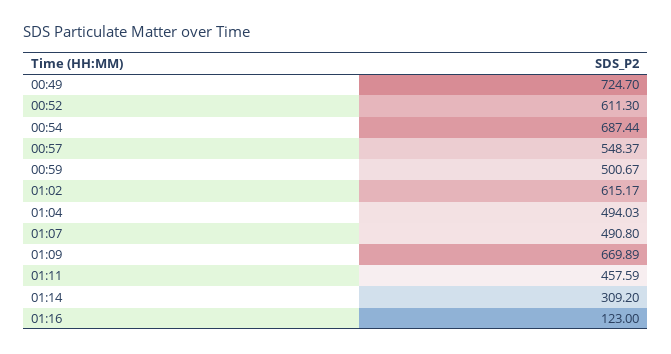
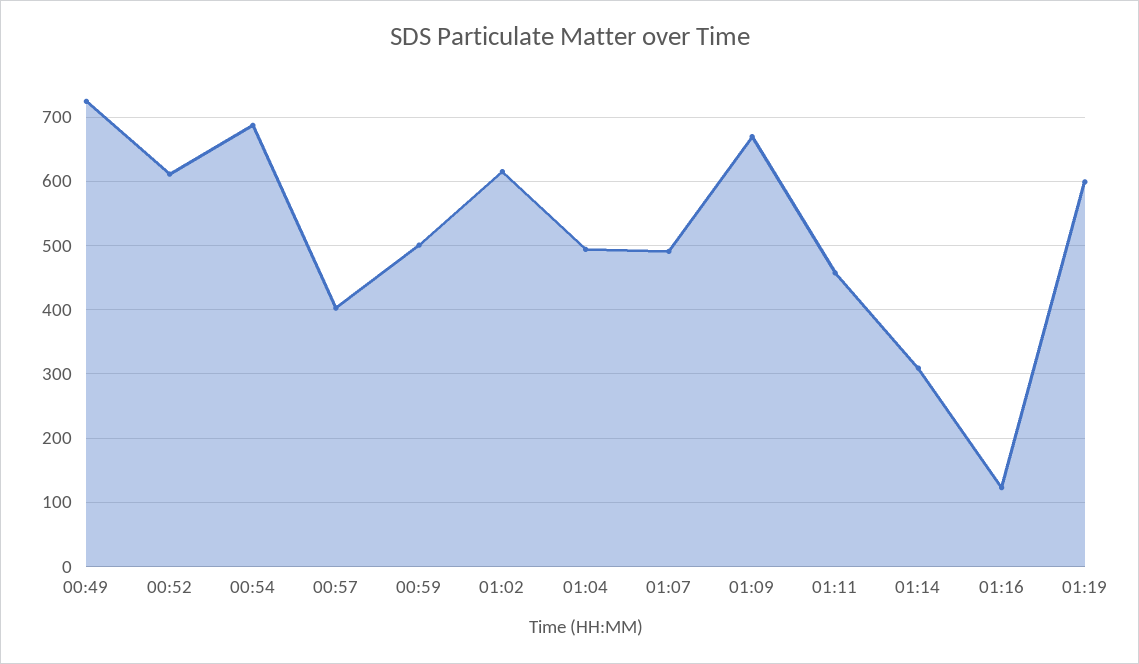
00:57: 548.37 -> 400
01:19: none -> 600

